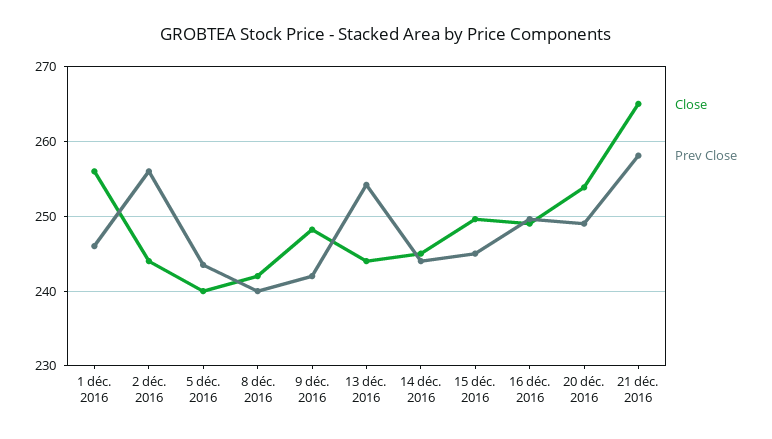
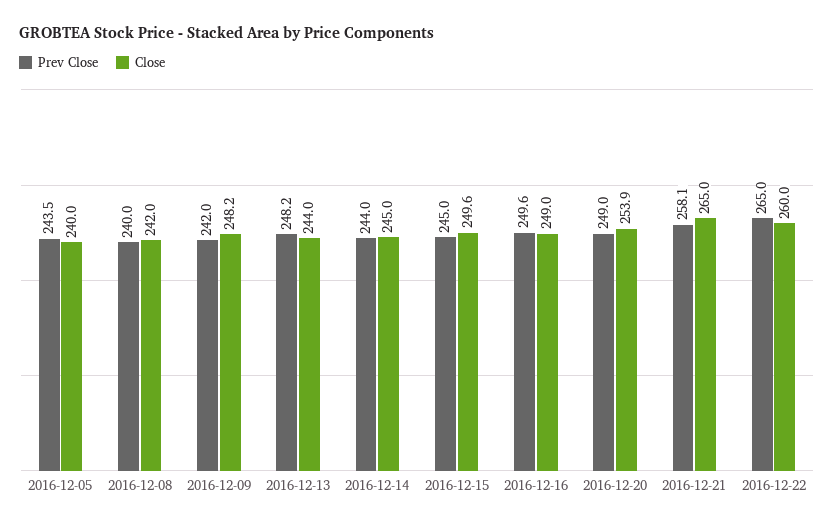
Close, 1 déc. 2016: 256 -> none
Prev Close, 1 déc. 2016: 246 -> none
Close, 2 déc. 2016: 244 -> none
Prev Close, 2 déc. 2016: 256 -> none
Prev Close, 13 déc. 2016: 254 -> 248.2
Prev Close, 2016-12-22: none -> 265
Close, 2016-12-22: none -> 260

